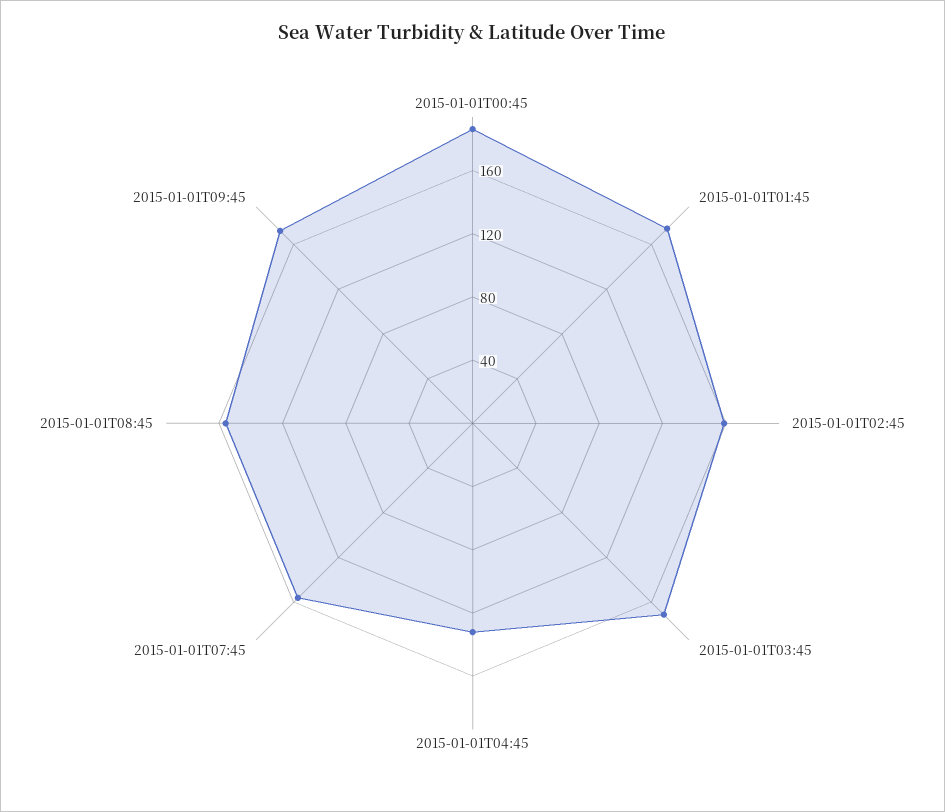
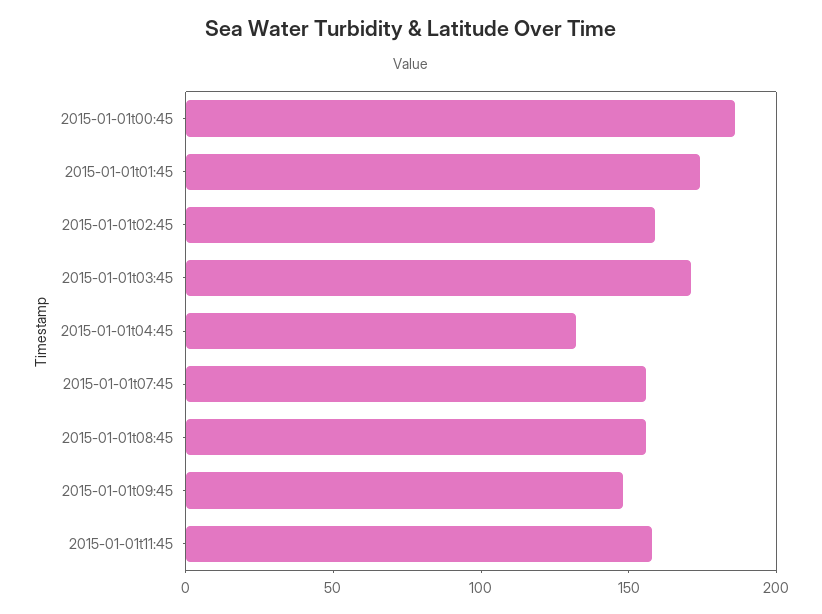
2015-01-01T09:45: 170 -> 150
2015-01-01t11:45: none -> 160

